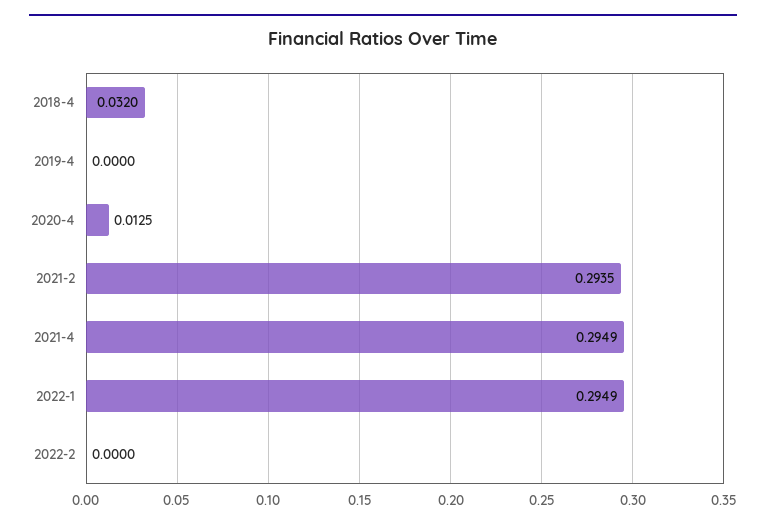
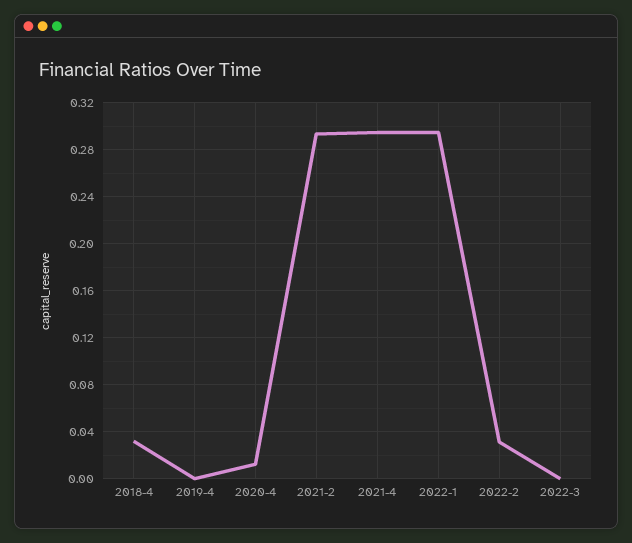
2022-2: 0 -> 0.03
2022-3: none -> 0

